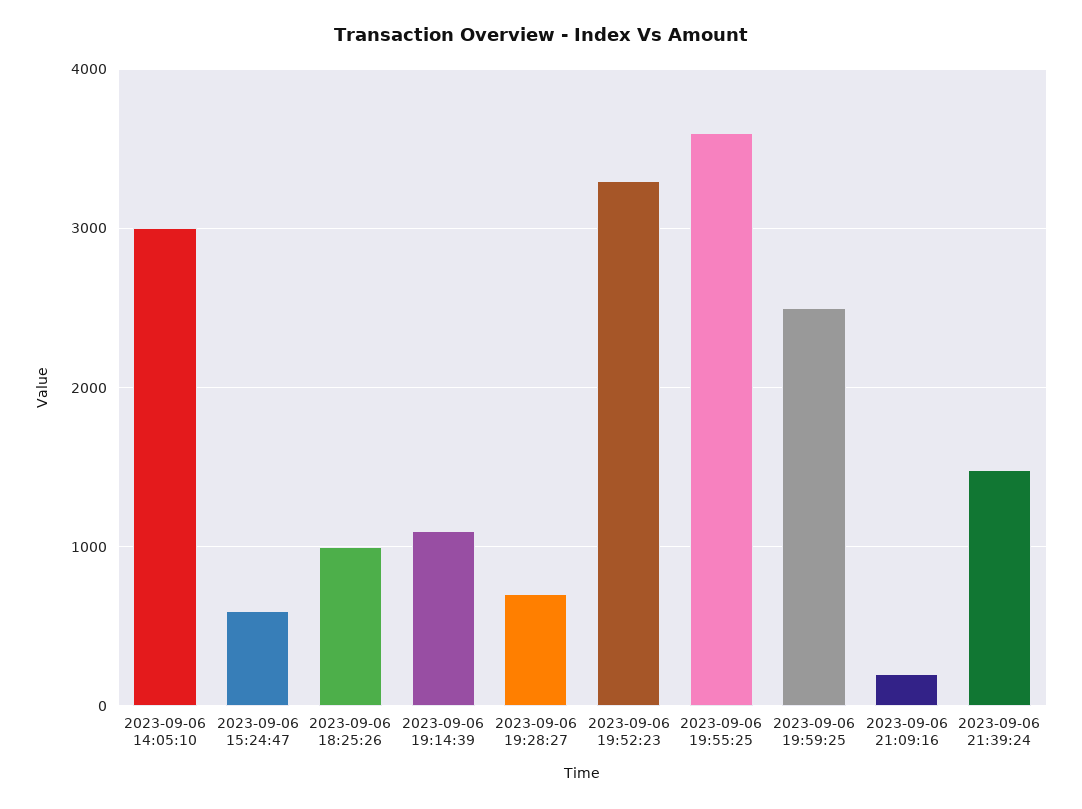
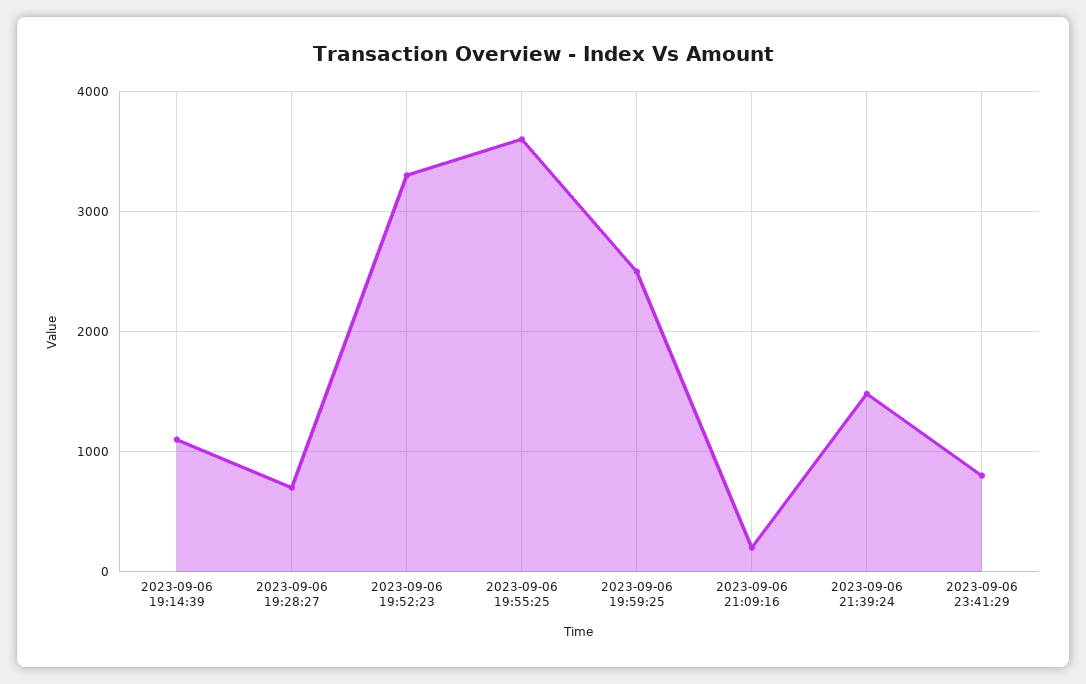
2023-09-06 14:05:10: 3000 -> none
2023-09-06 15:24:47: 600 -> none
2023-09-06 18:25:26: 1000 -> none
2023-09-06 23:41:29: none -> 800

